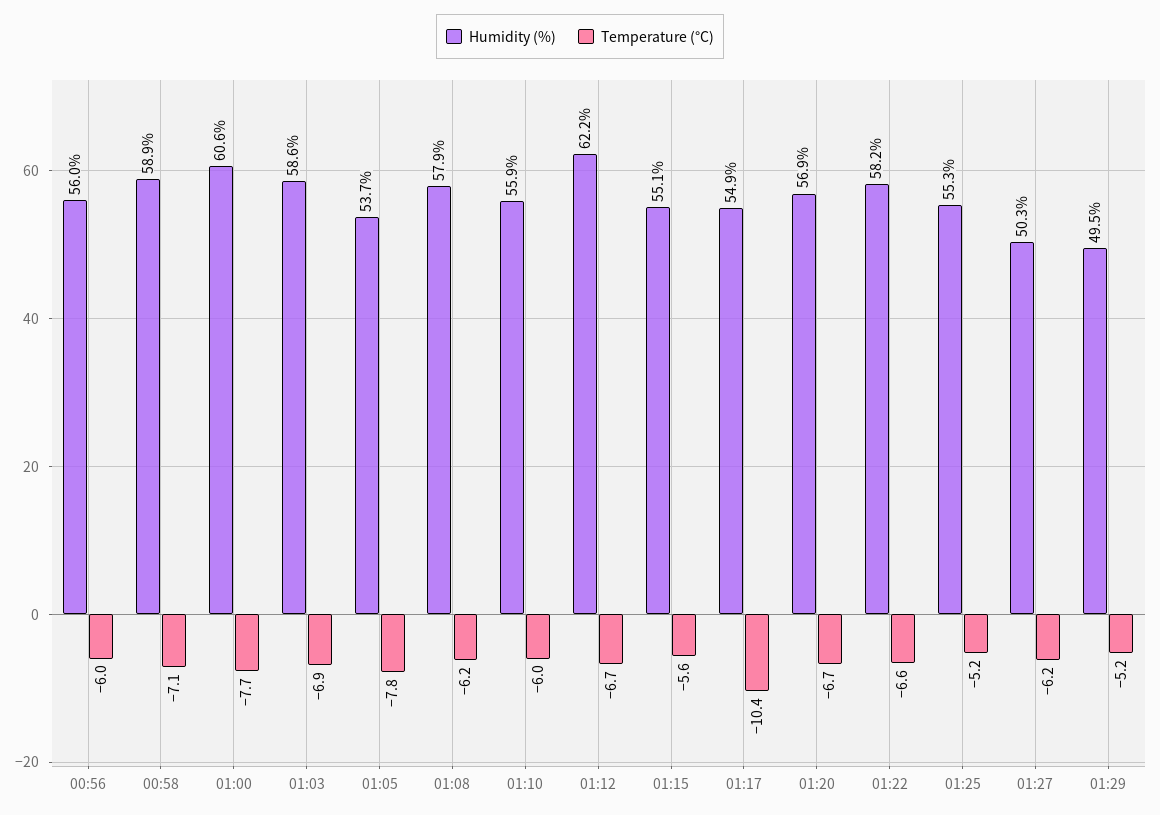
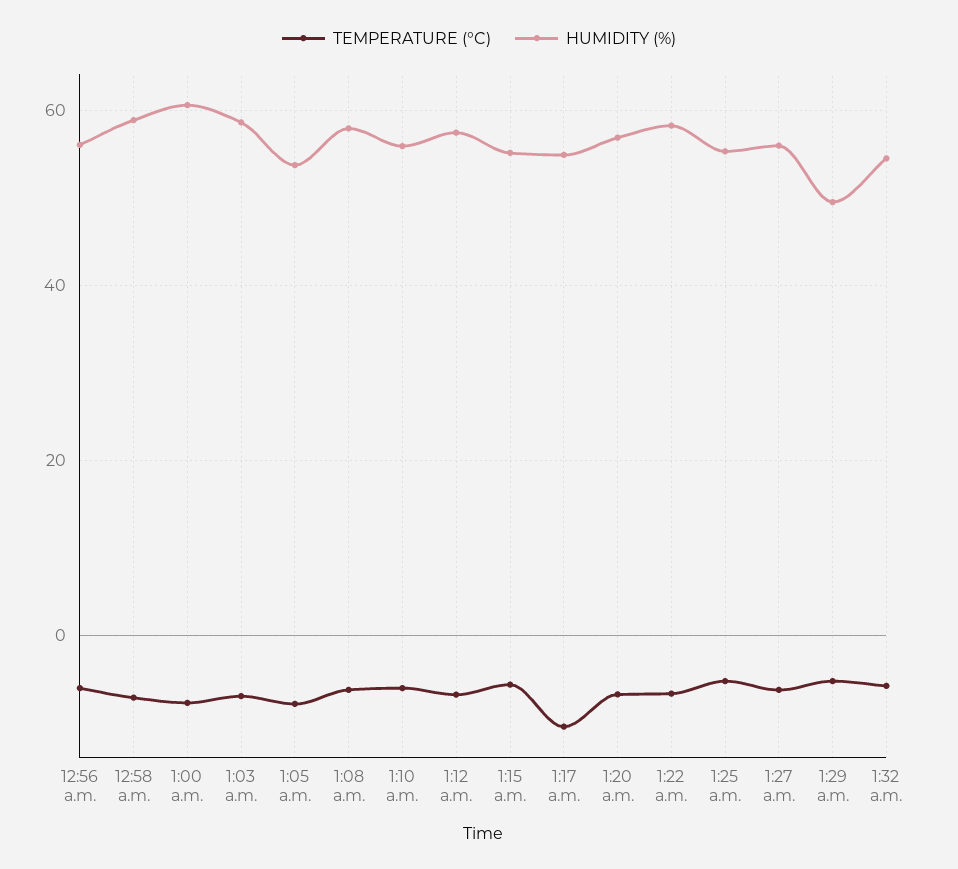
Humidity (%), 01:12: 62.2 -> 58
Humidity (%), 01:27: 50.3 -> 56
Temperature (°C), 1:32 a.m.: none -> -6
Humidity (%), 1:32 a.m.: none -> 54

